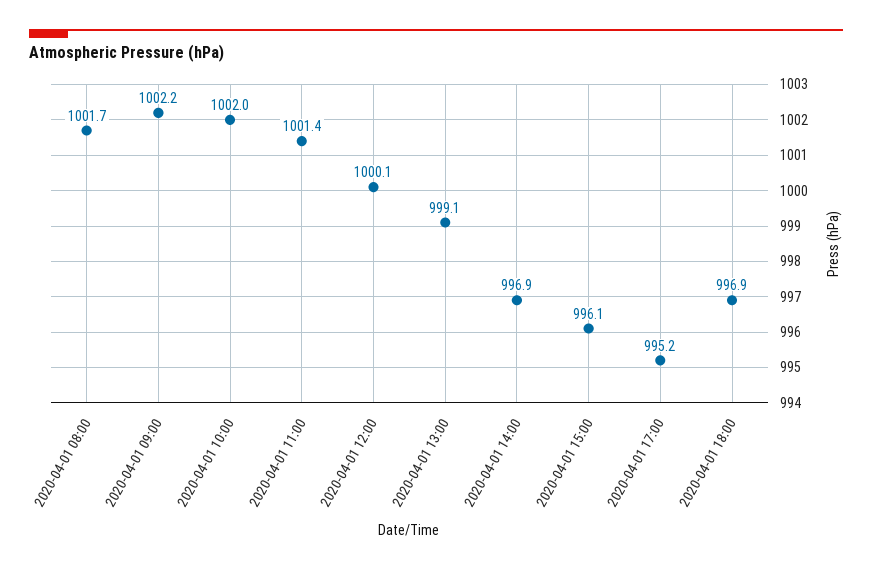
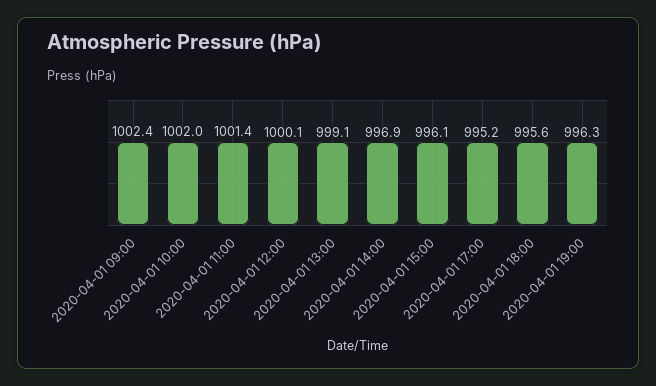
2020-04-01 08:00: 1001.7 -> none
2020-04-01 09:00: 1002.2 -> 1002.4
2020-04-01 18:00: 996.9 -> 995.6
2020-04-01 19:00: none -> 996.3

